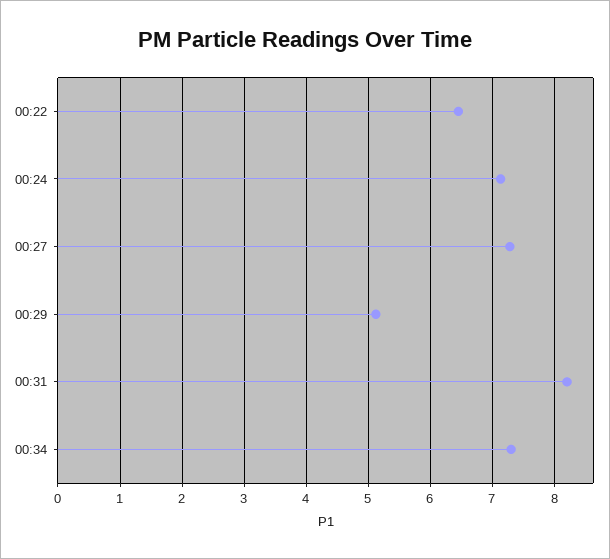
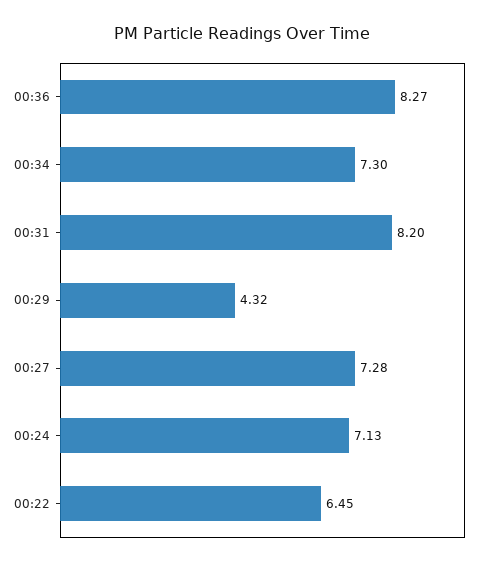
00:29: 5.1 -> 4.32
00:36: none -> 8.27

